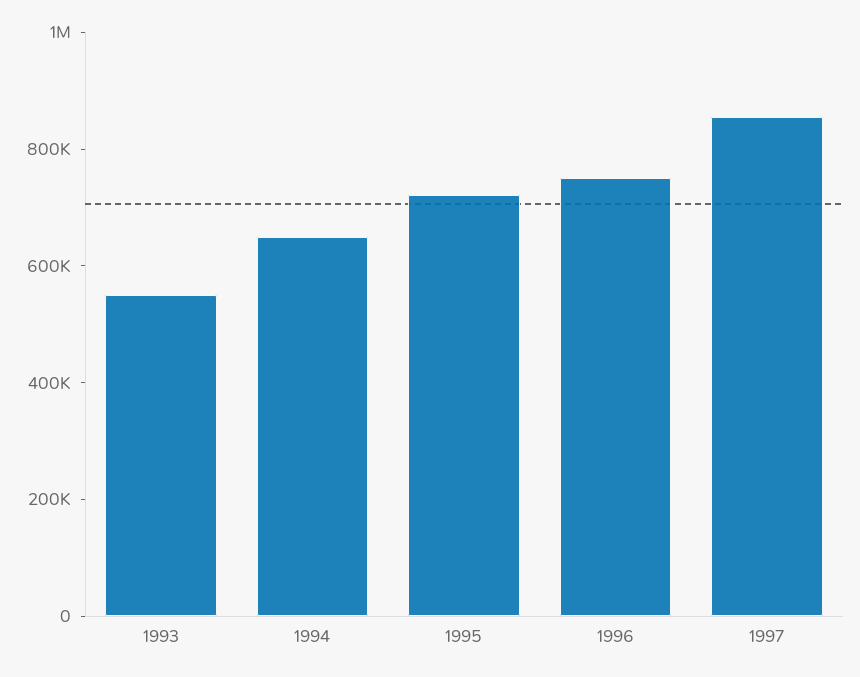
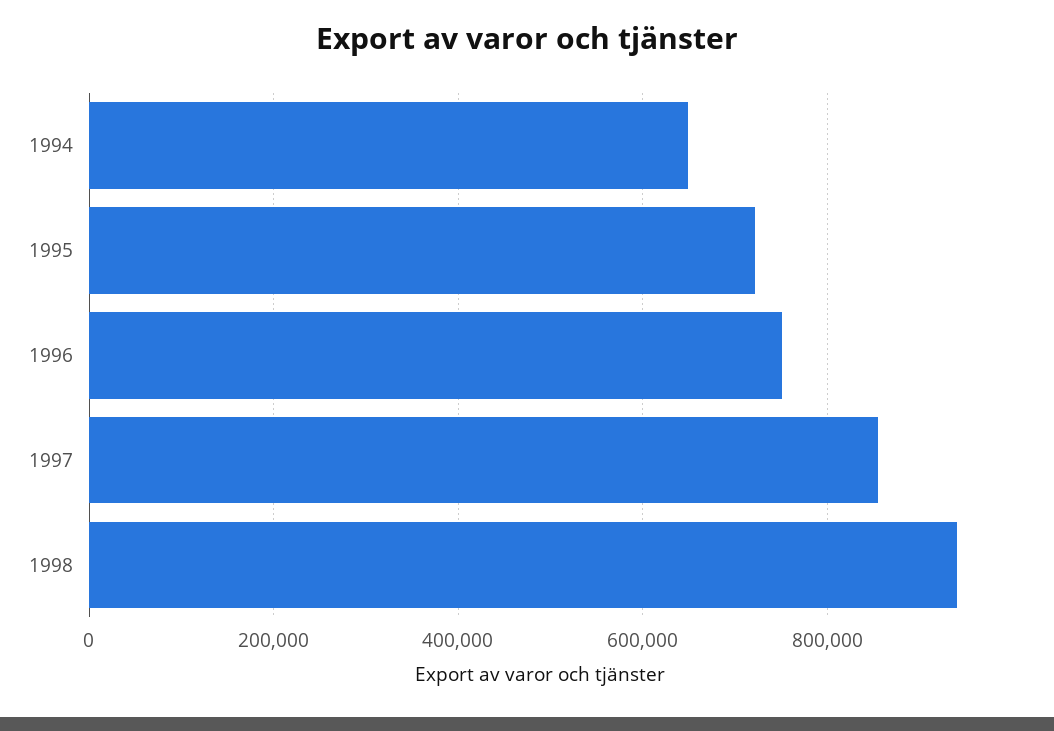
1993: 550000 -> none
1998: none -> 940000

